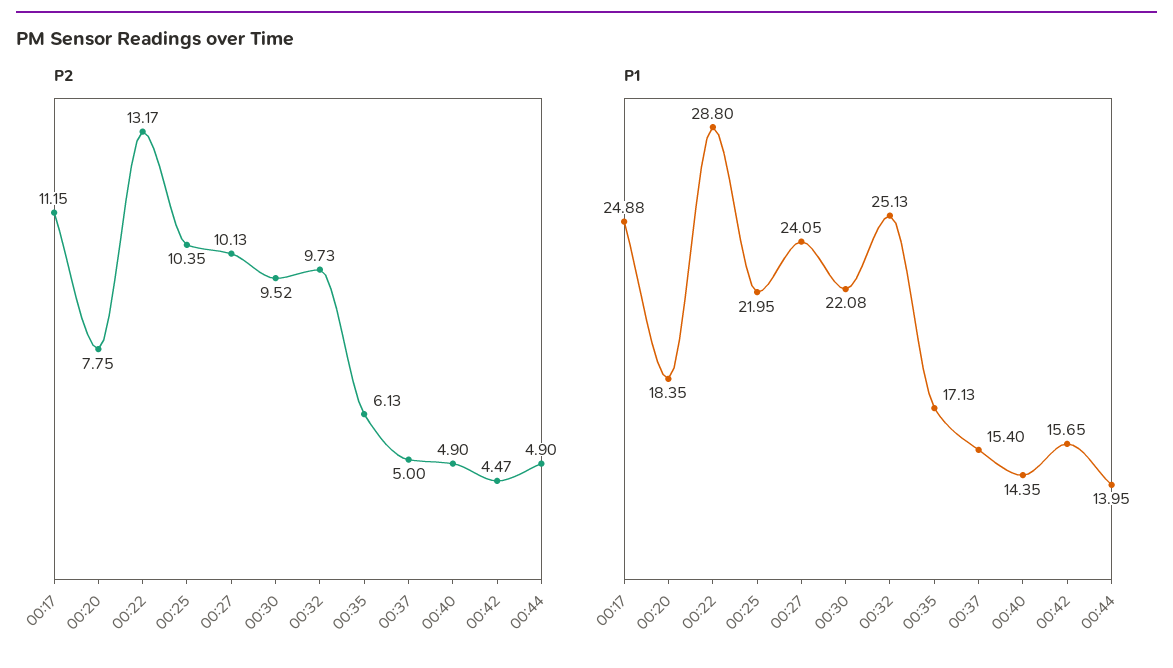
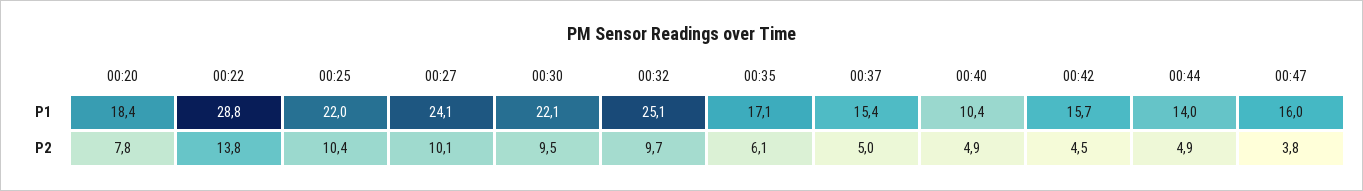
P2, 00:17: 11.15 -> none
P2, 00:22: 13.17 -> 13.8
P1, 00:17: 24.88 -> none
P1, 00:40: 14.35 -> 10.4
P1, 00:47: none -> 16
P2, 00:47: none -> 3.8

